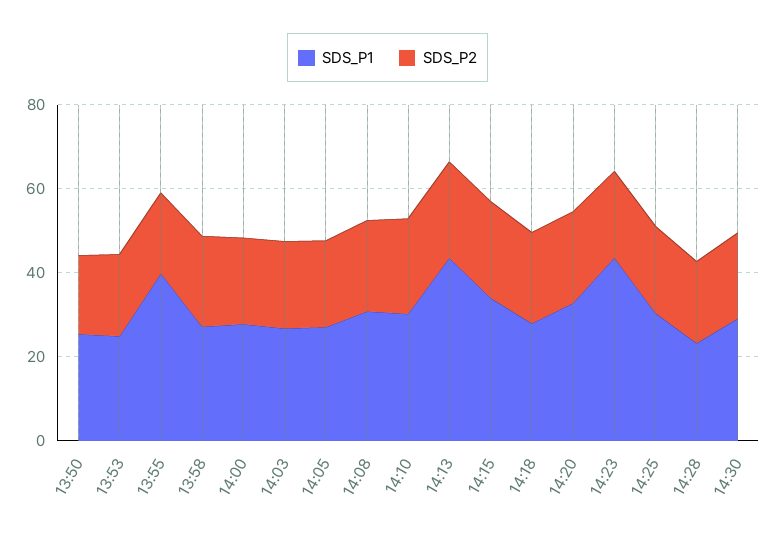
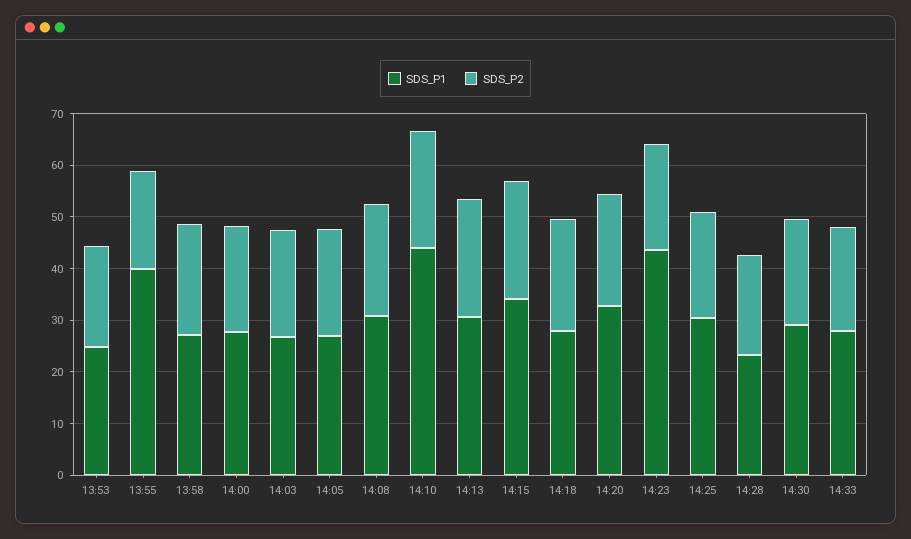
SDS_P1, 13:50: 25 -> none
SDS_P2, 13:50: 20 -> none
SDS_P1, 14:10: 30 -> 44
SDS_P1, 14:13: 45 -> 30
SDS_P1, 14:33: none -> 28
SDS_P2, 14:33: none -> 20

